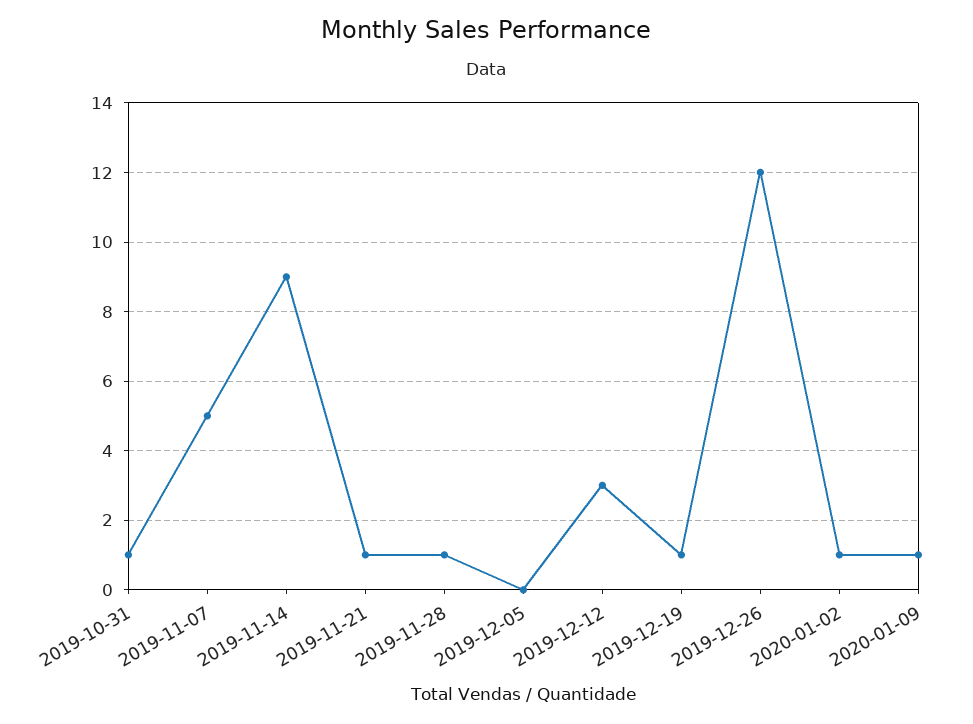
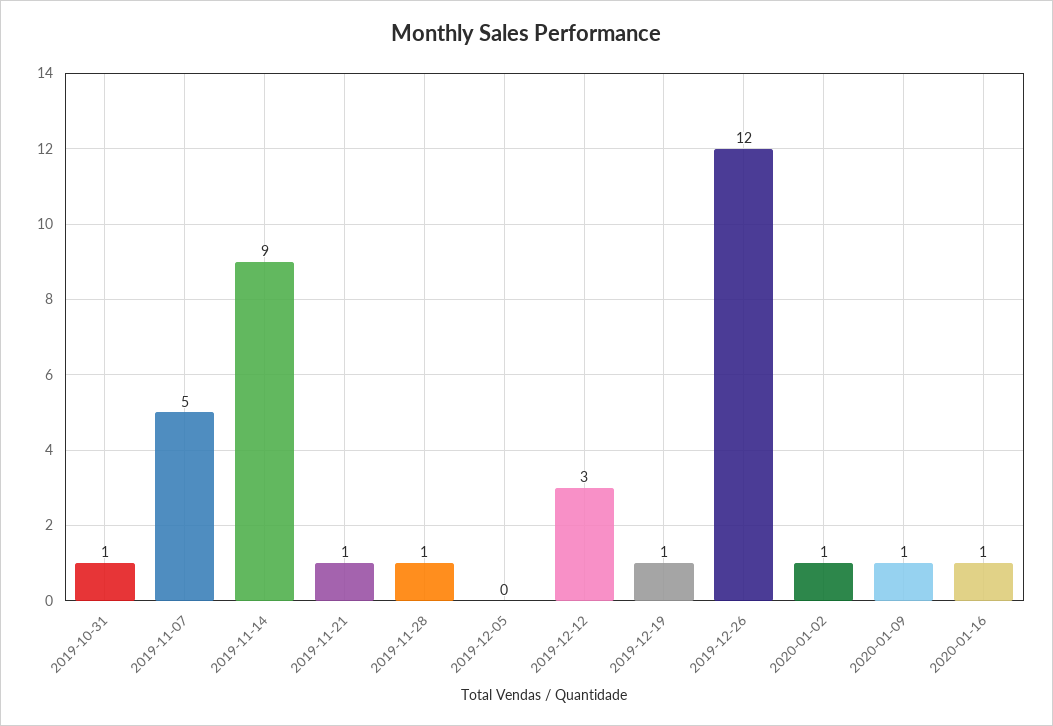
2020-01-16: none -> 1

